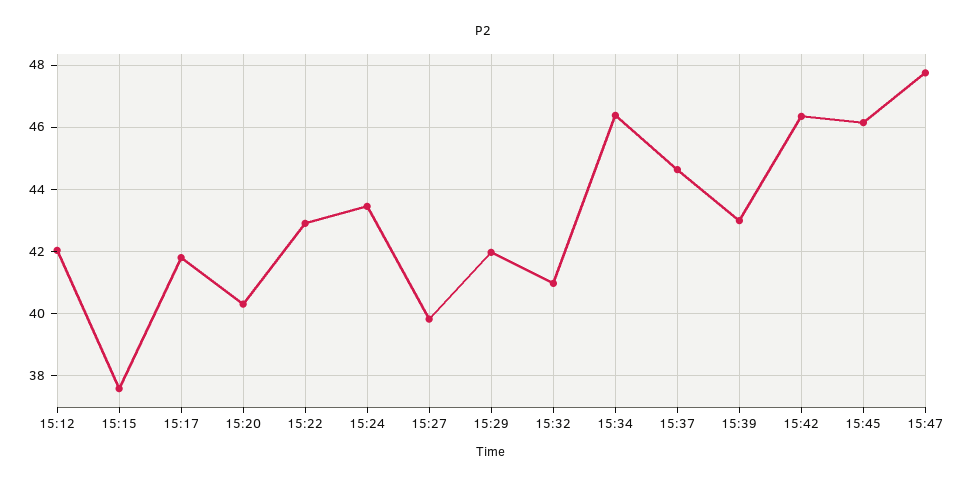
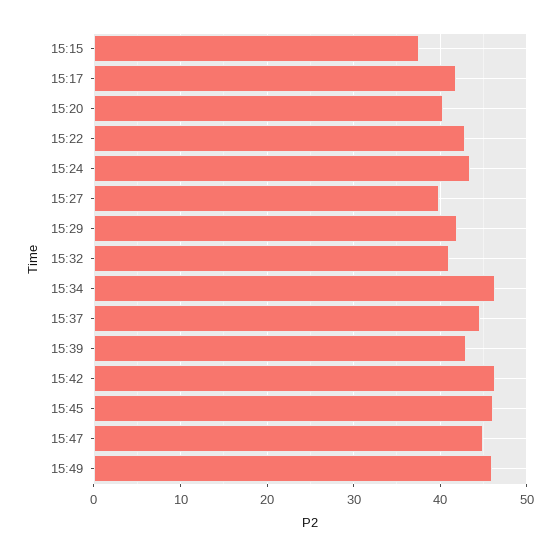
15:12: 42 -> none
15:47: 47.8 -> 45
15:49: none -> 46

